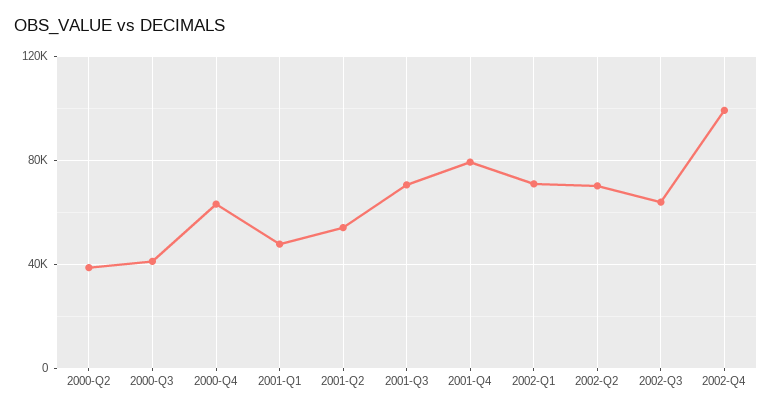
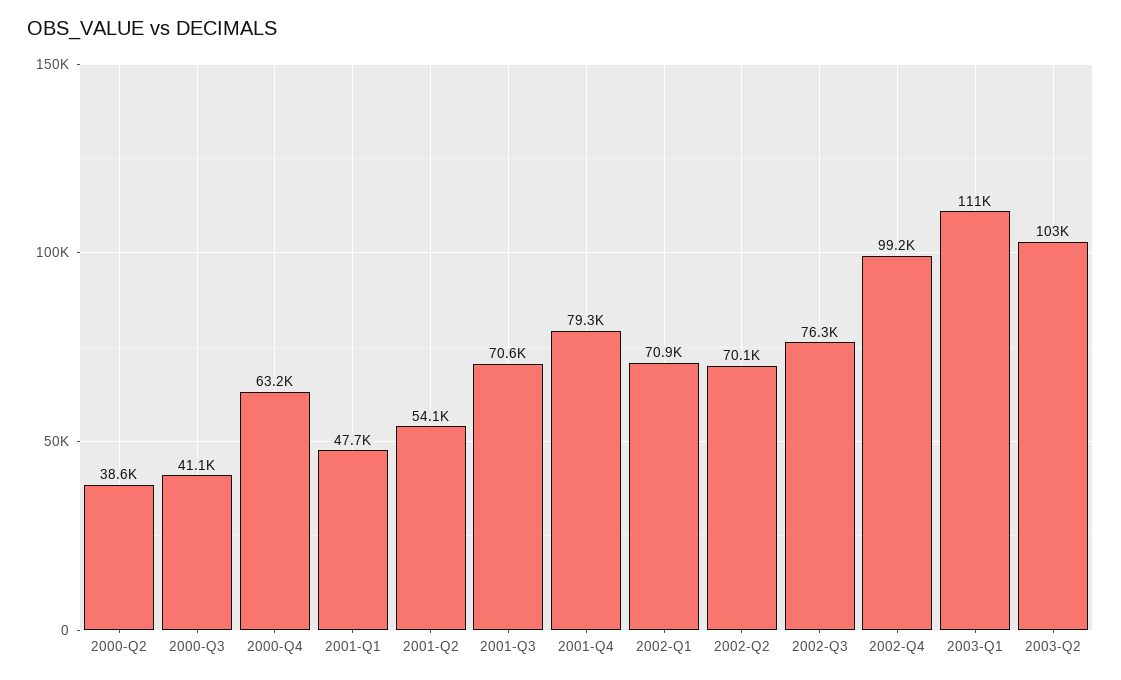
2002-Q3: 65000 -> 76300
2003-Q1: none -> 111000
2003-Q2: none -> 103000

